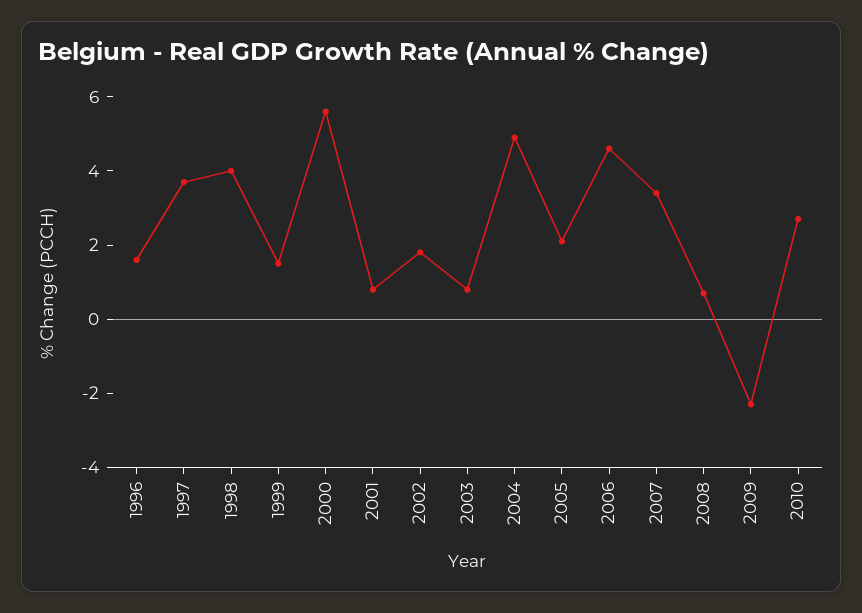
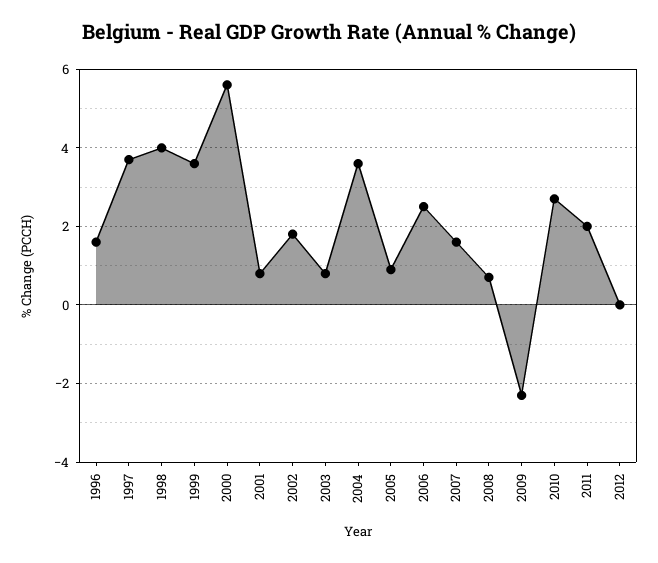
1999: 1.5 -> 3.5
2004: 5 -> 3.5
2005: 2 -> 1
2006: 4.5 -> 2.5
2007: 3.5 -> 1.5
2011: none -> 2
2012: none -> 0

